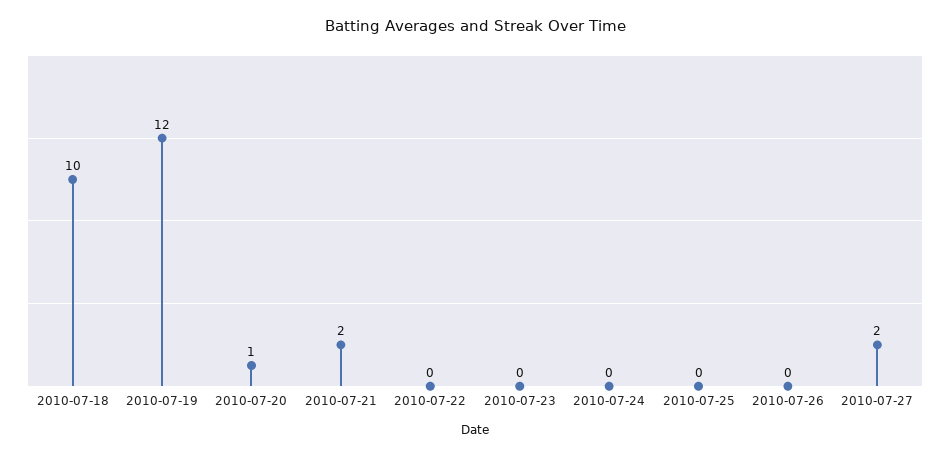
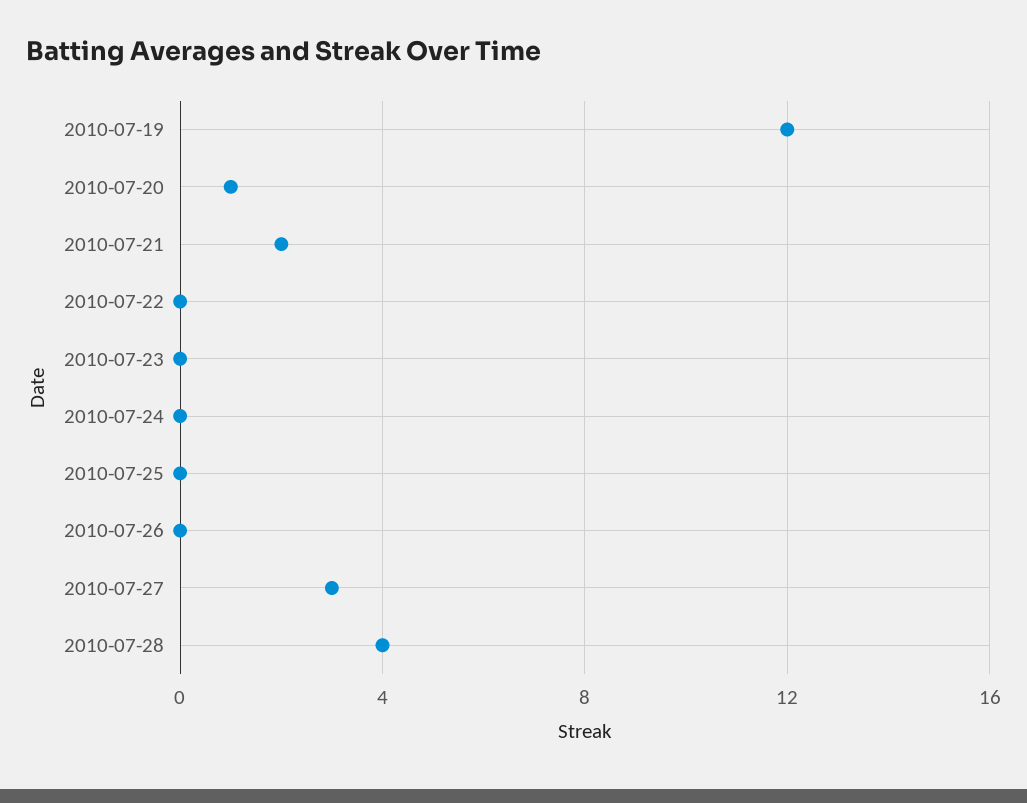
2010-07-18: 10 -> none
2010-07-27: 2 -> 3
2010-07-28: none -> 4

